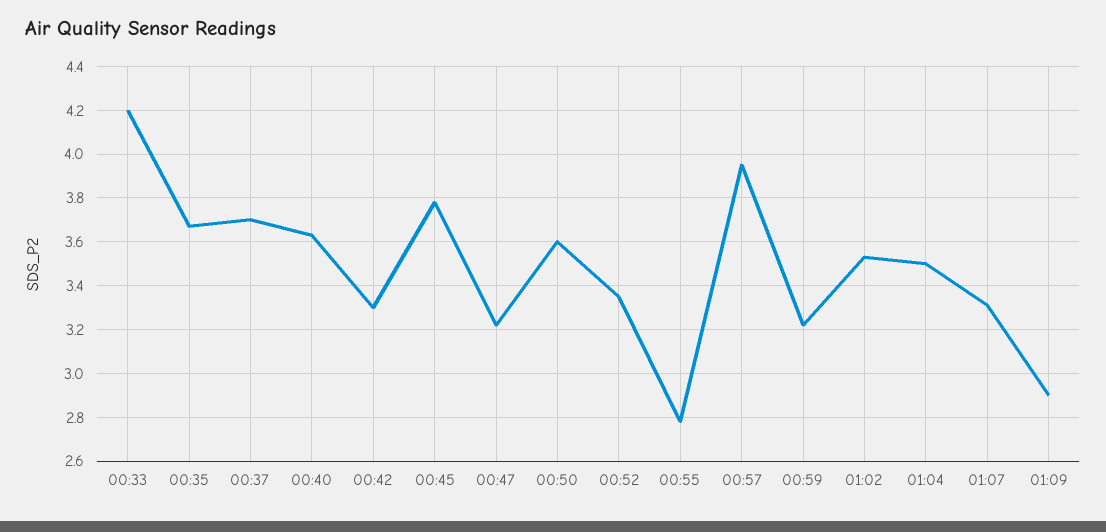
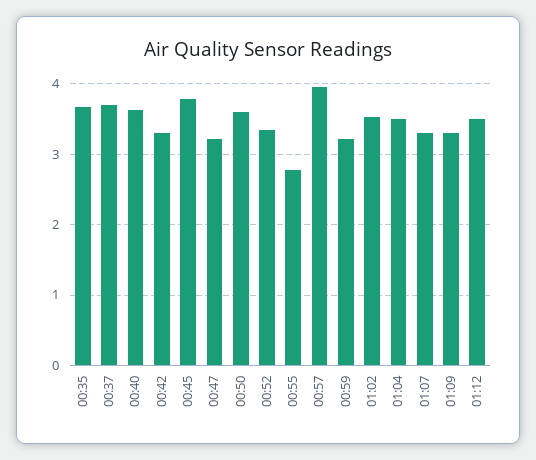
00:33: 4.2 -> none
01:09: 2.9 -> 3.3
01:12: none -> 3.5

